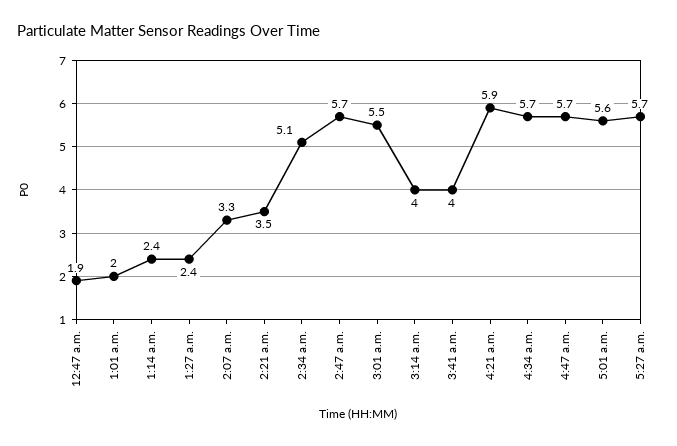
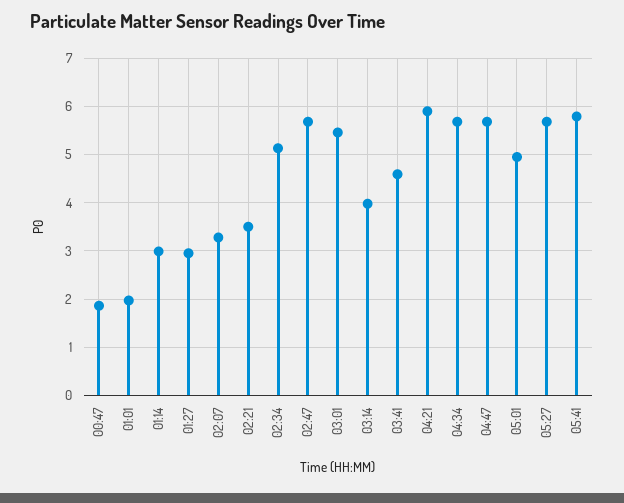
1:14 a.m.: 2.4 -> 3
1:27 a.m.: 2.4 -> 3
3:41 a.m.: 4 -> 4.6
5:01 a.m.: 5.6 -> 5
05:41: none -> 5.8

